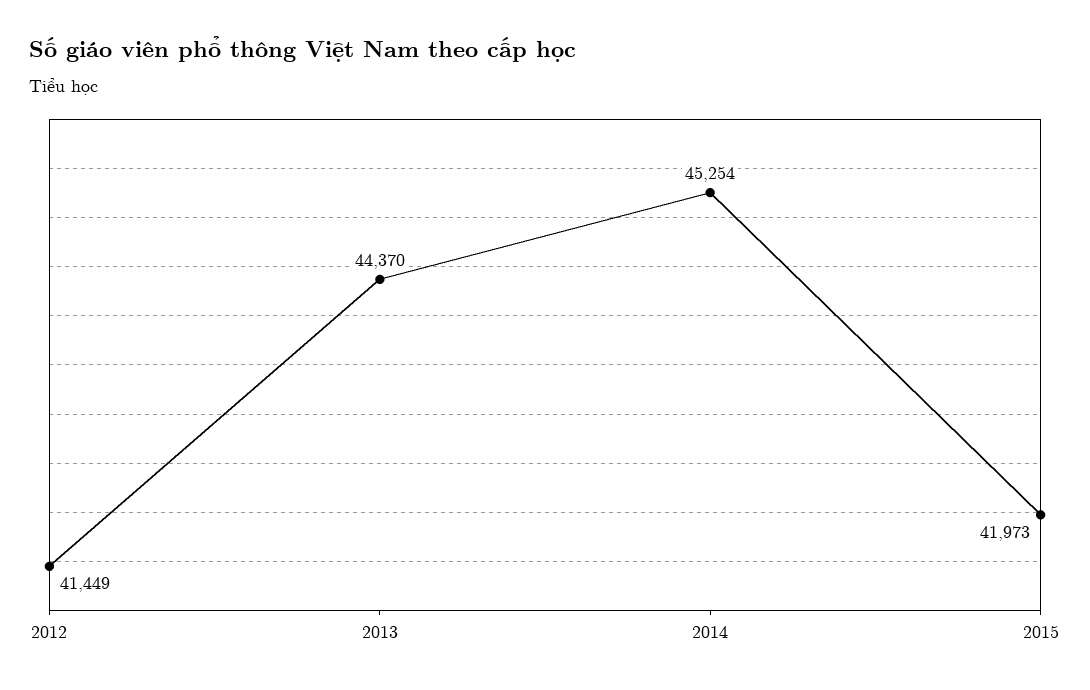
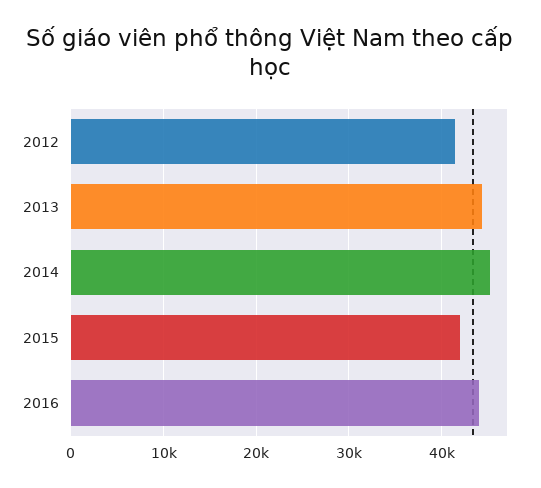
2016: none -> 44000

